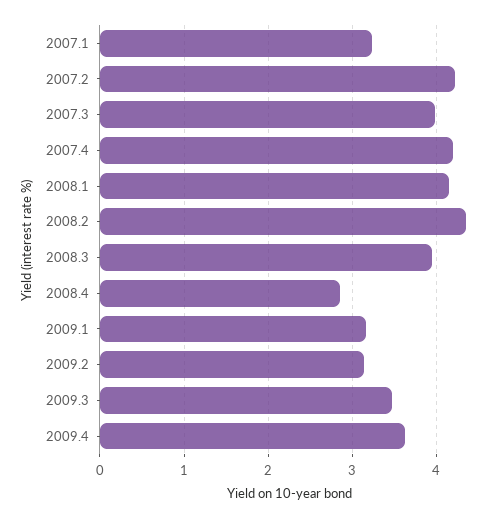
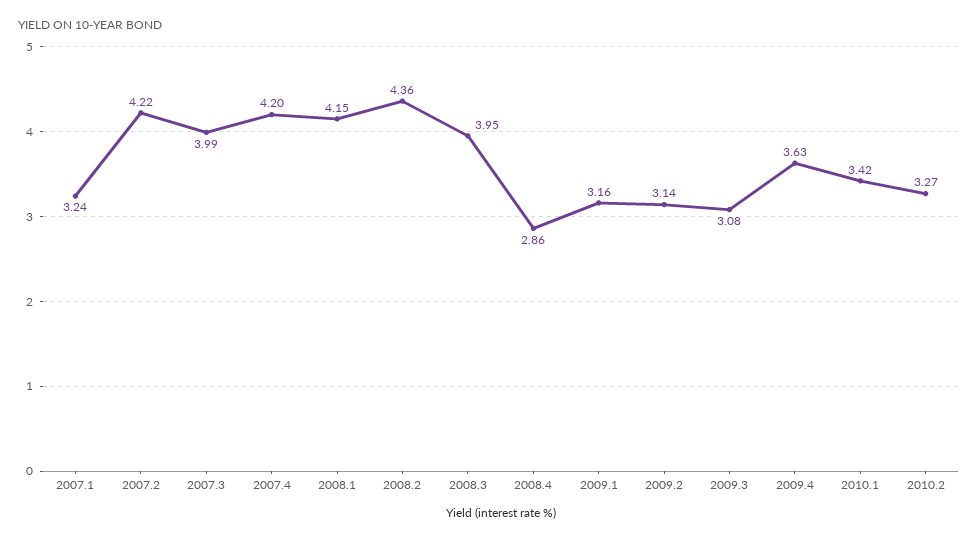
2009.3: 3.5 -> 3.08
2010.1: none -> 3.42
2010.2: none -> 3.27

